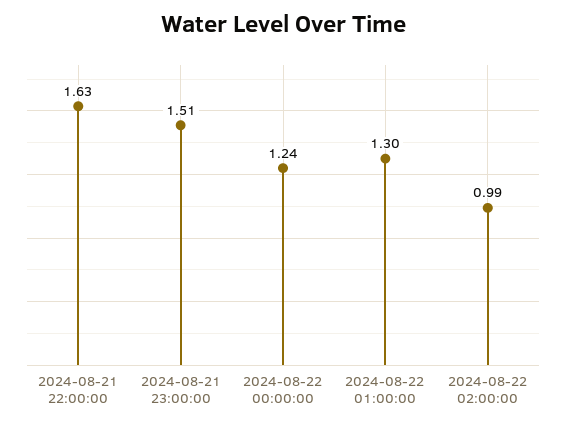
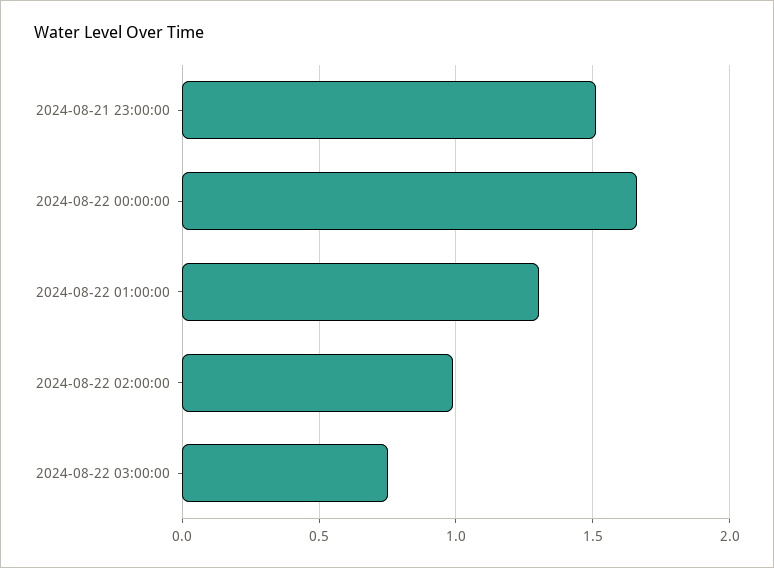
2024-08-21 22:00:00: 1.63 -> none
2024-08-22 00:00:00: 1.24 -> 1.65
2024-08-22 03:00:00: none -> 0.75

